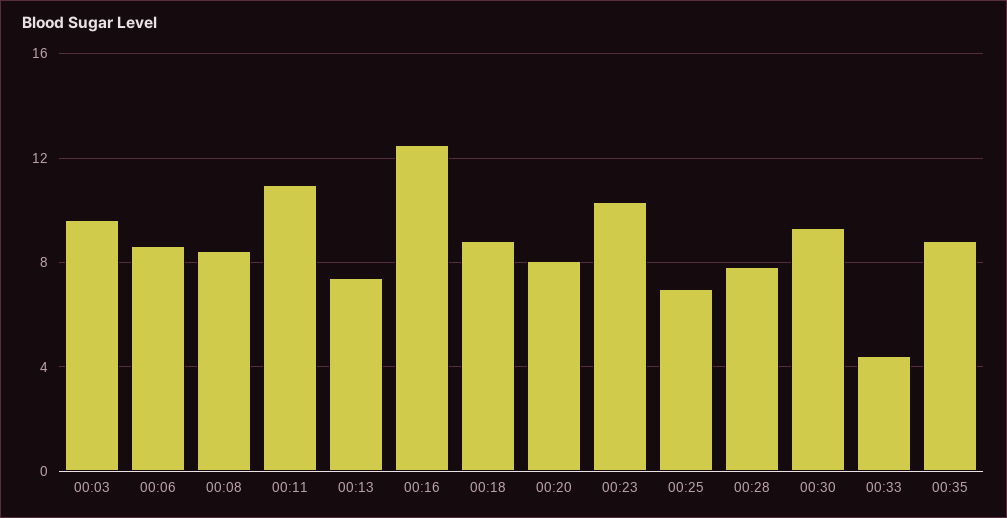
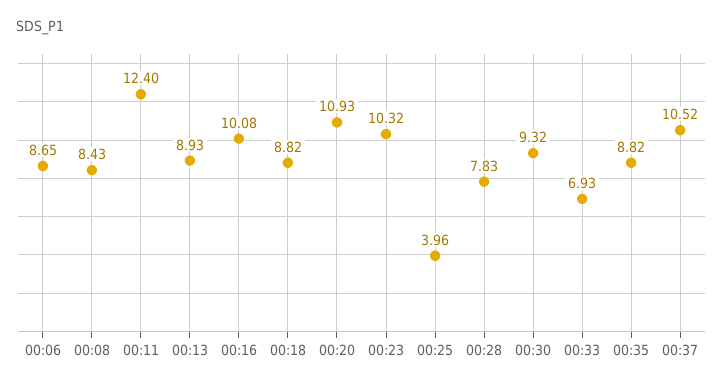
00:03: 9.5 -> none
00:11: 11 -> 12.4
00:13: 7.5 -> 8.93
00:16: 12.5 -> 10.08
00:20: 8 -> 10.93
00:25: 7 -> 3.96
00:33: 4.5 -> 6.93
00:37: none -> 10.52

